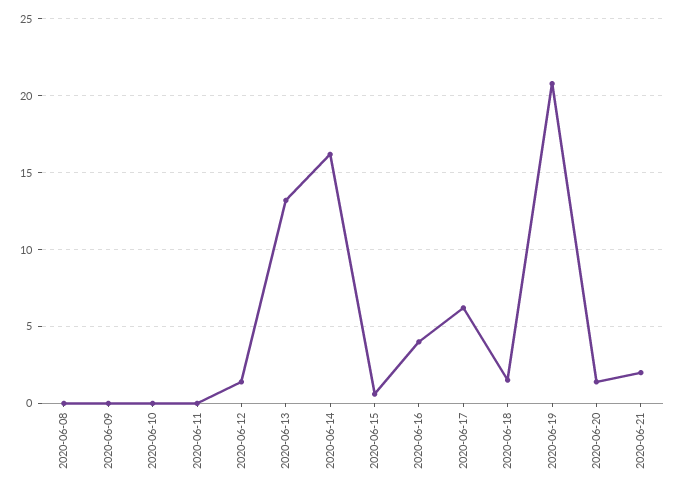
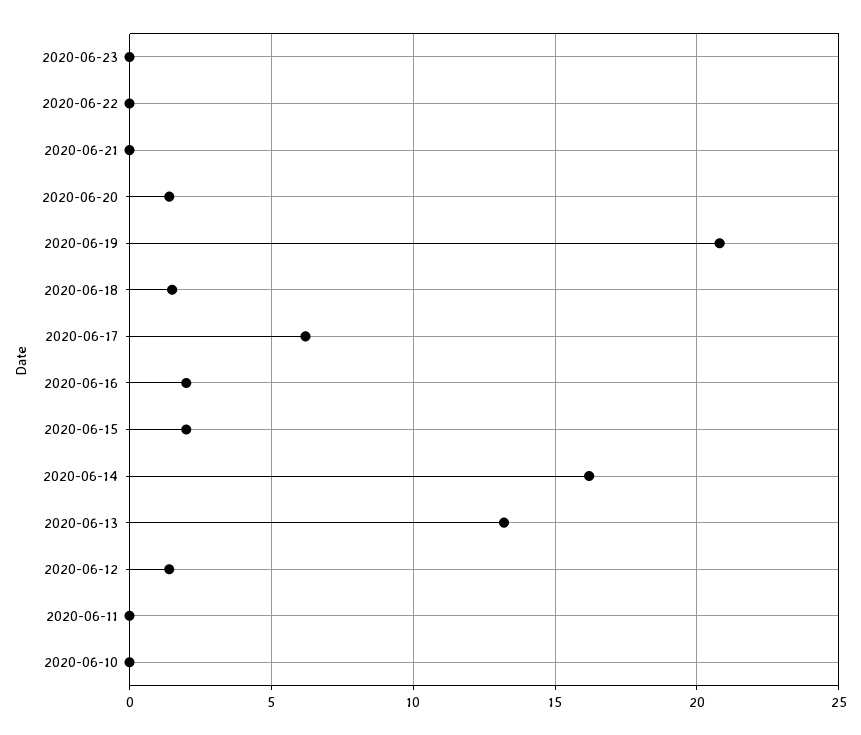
2020-06-08: 0 -> none
2020-06-09: 0 -> none
2020-06-15: 0.5 -> 2
2020-06-16: 4 -> 2
2020-06-21: 2 -> 0
2020-06-23: none -> 0
2020-06-22: none -> 0

